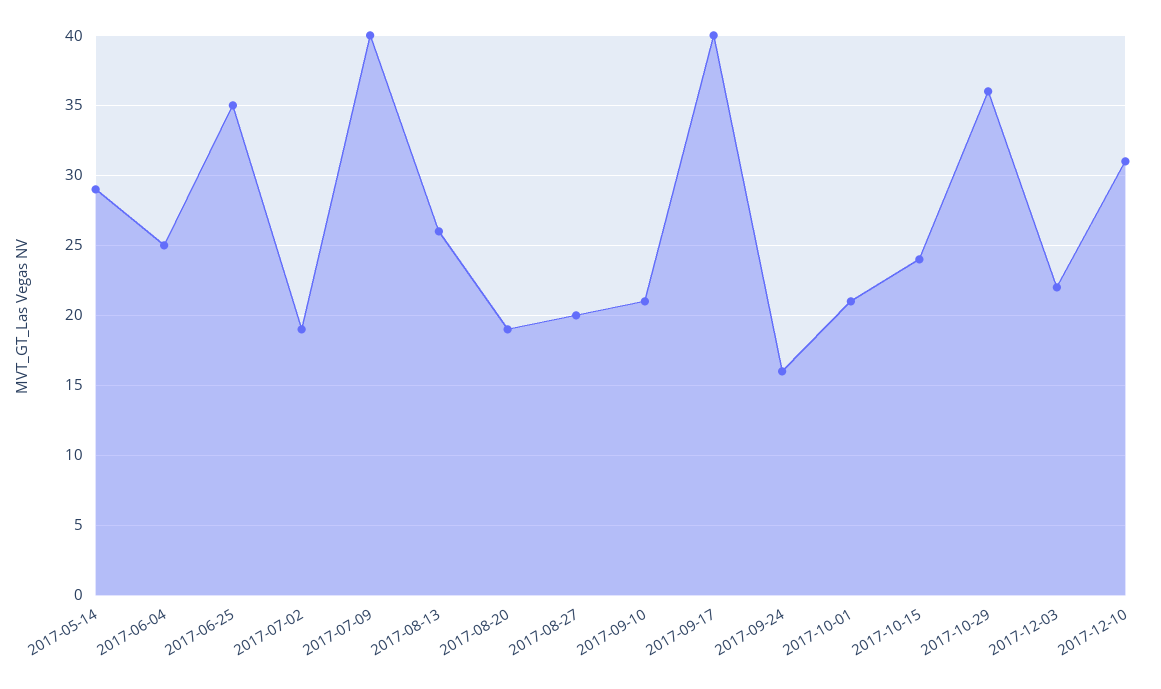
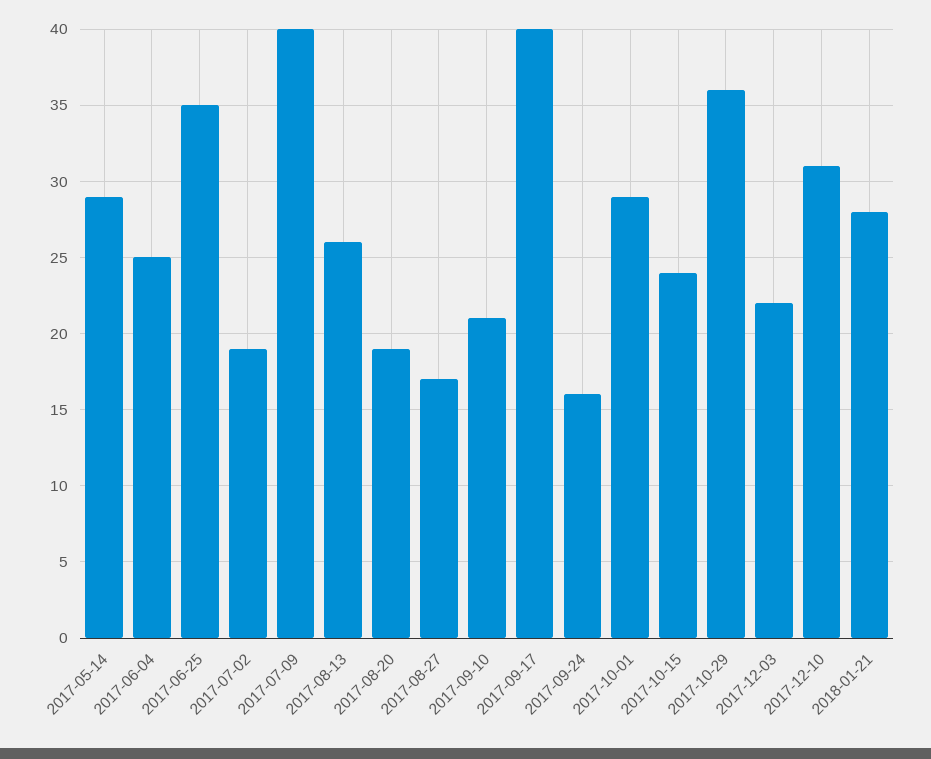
2017-08-27: 20 -> 17
2017-10-01: 21 -> 29
2018-01-21: none -> 28

